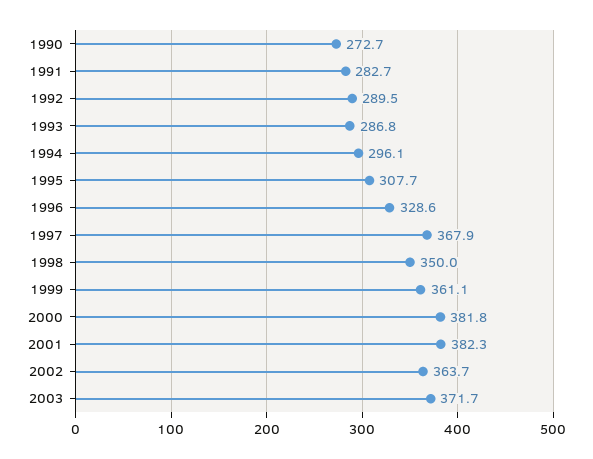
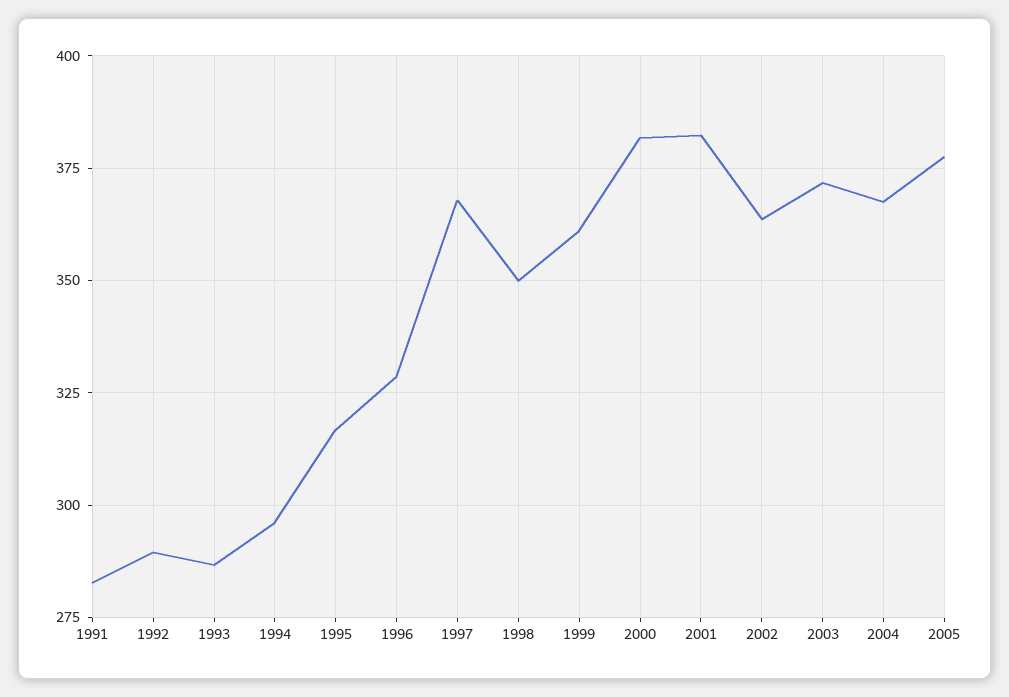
1990: 272.7 -> none
1995: 307.7 -> 317.5
2004: none -> 367.5
2005: none -> 377.5

